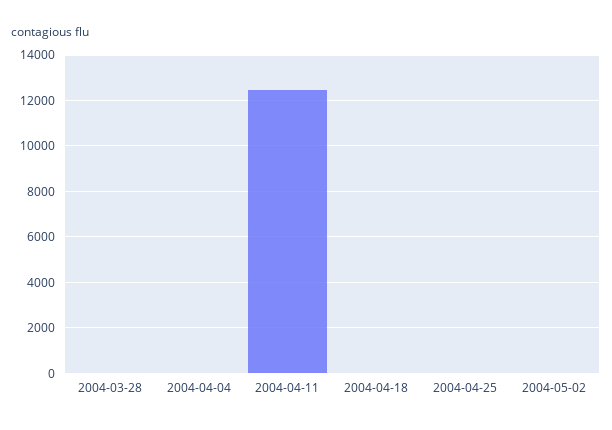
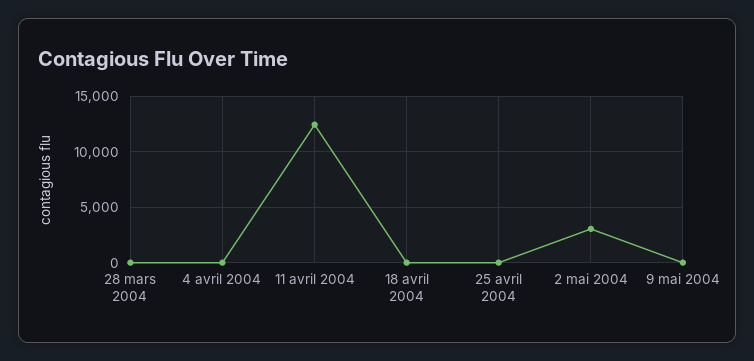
2004-05-02: 0 -> 3000
9 mai 2004: none -> 0

